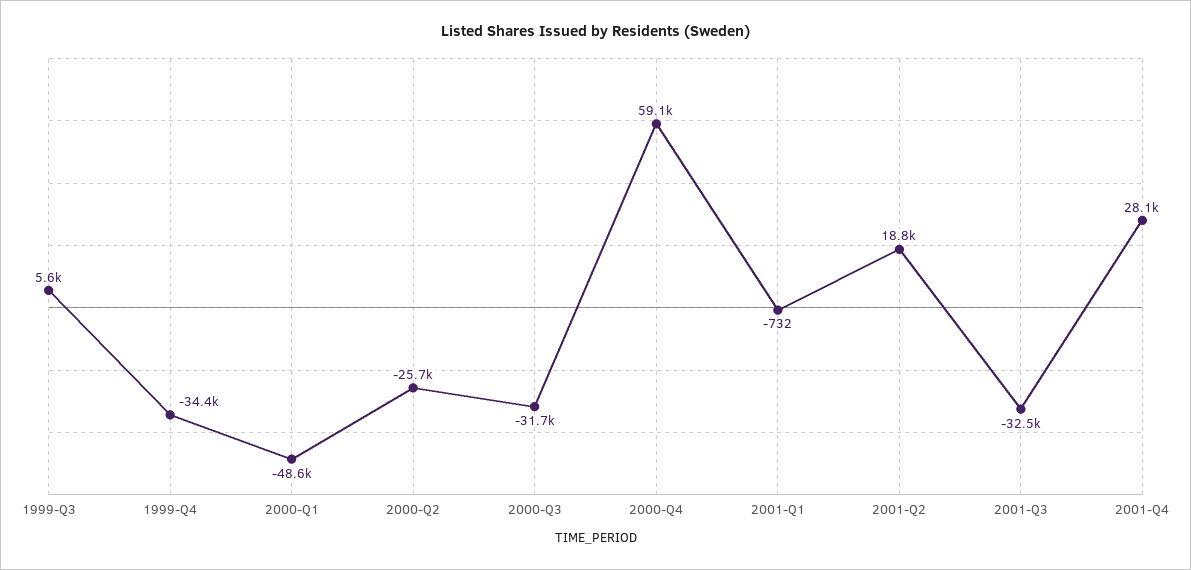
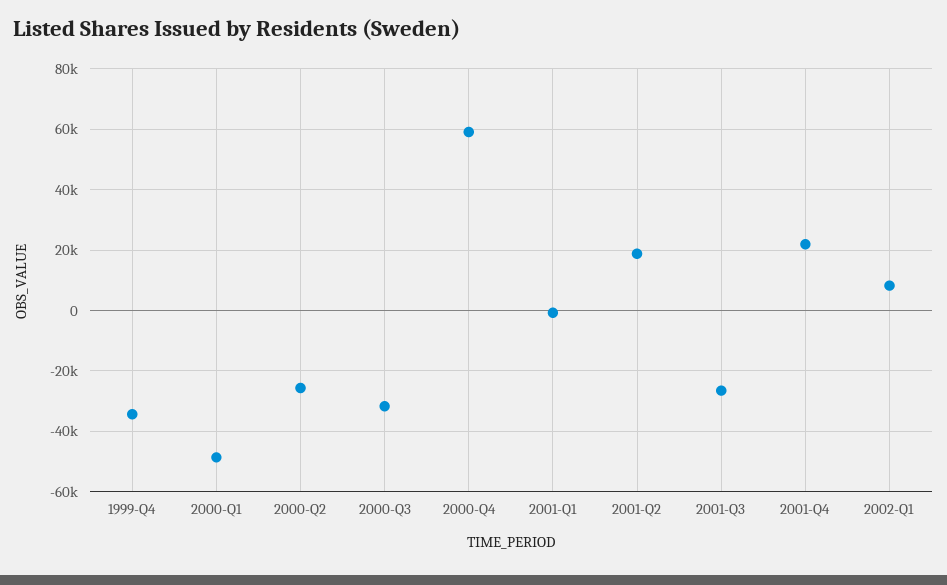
1999-Q3: 5600 -> none
2001-Q3: -32500 -> -26000
2001-Q4: 28100 -> 22000
2002-Q1: none -> 8000

